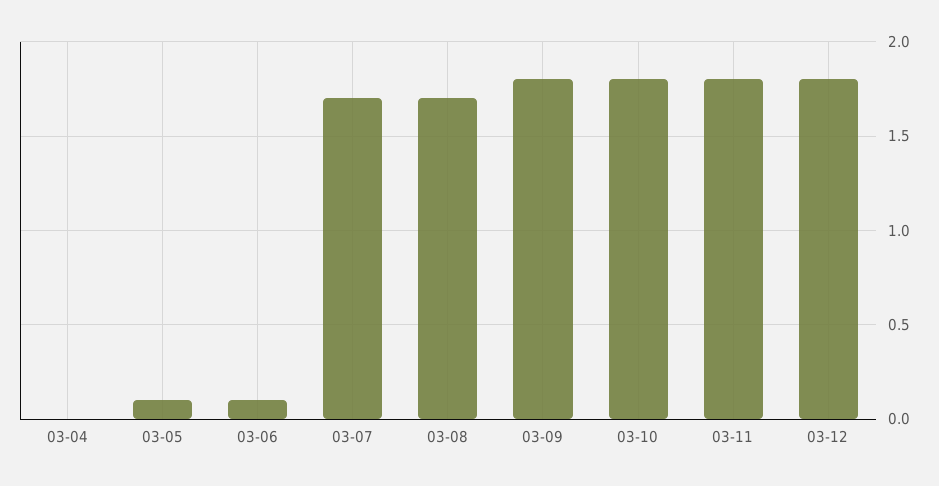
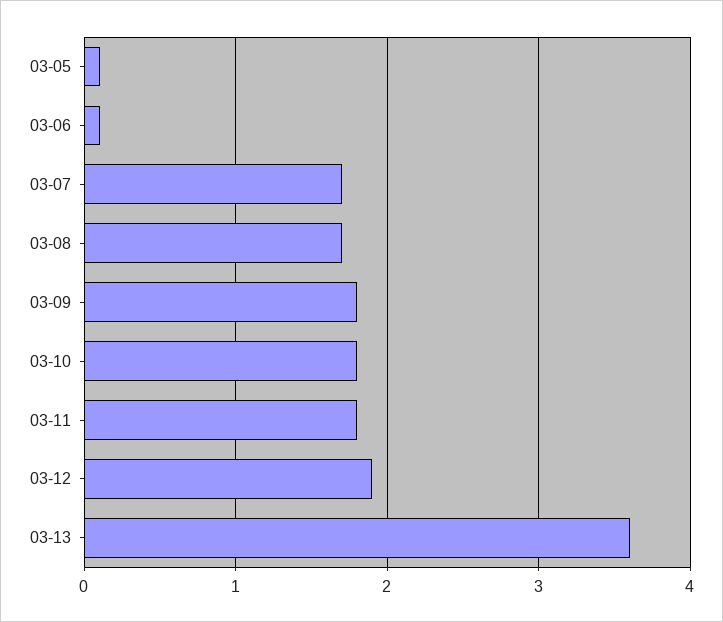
03-04: 0 -> none
03-12: 1.8 -> 1.9
03-13: none -> 3.6

